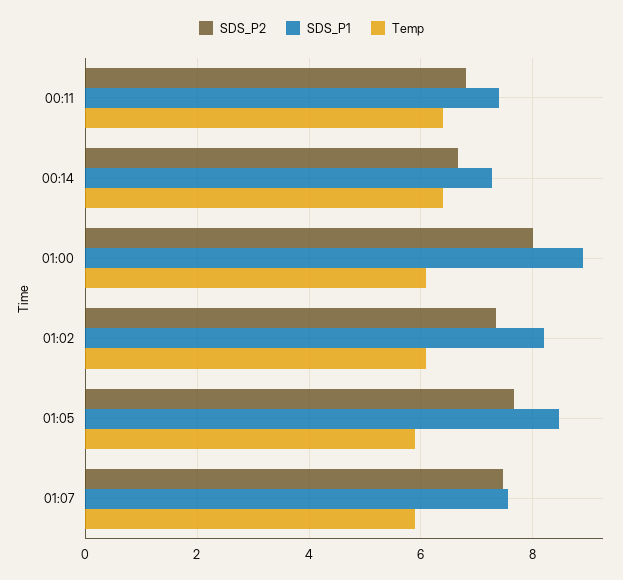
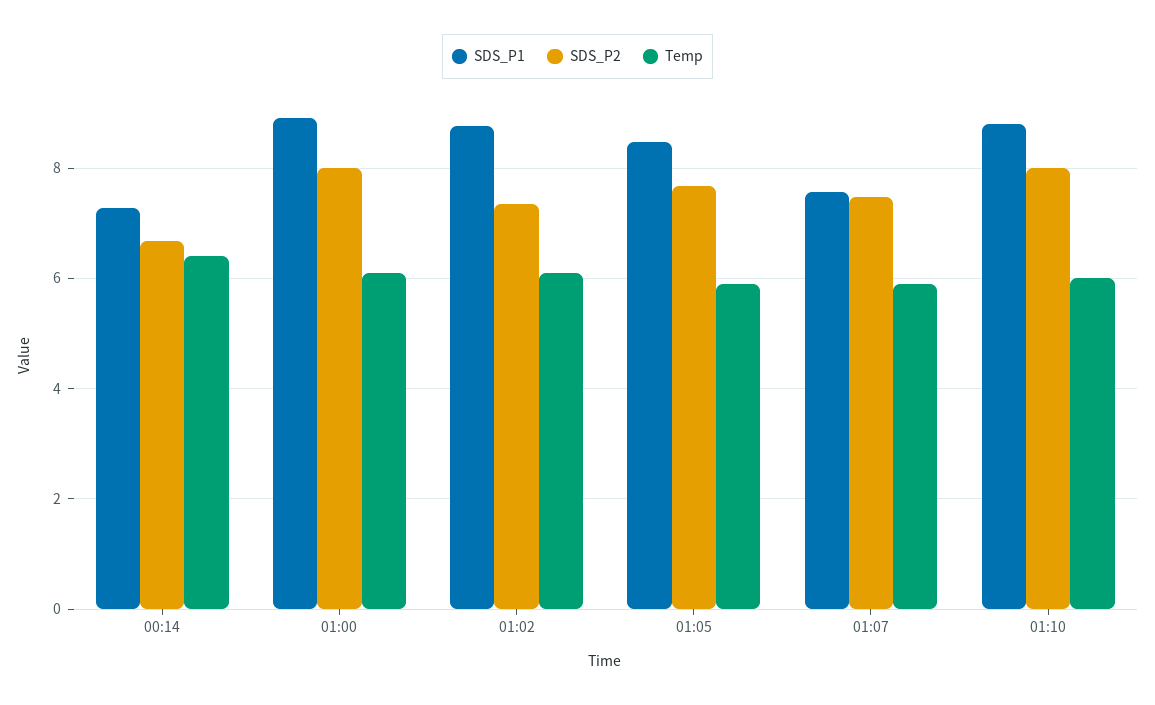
SDS_P2, 00:11: 6.8 -> none
SDS_P1, 00:11: 7.4 -> none
Temp, 00:11: 6.4 -> none
SDS_P1, 01:02: 8.2 -> 8.8
SDS_P1, 01:10: none -> 8.8
SDS_P2, 01:10: none -> 8
Temp, 01:10: none -> 6

